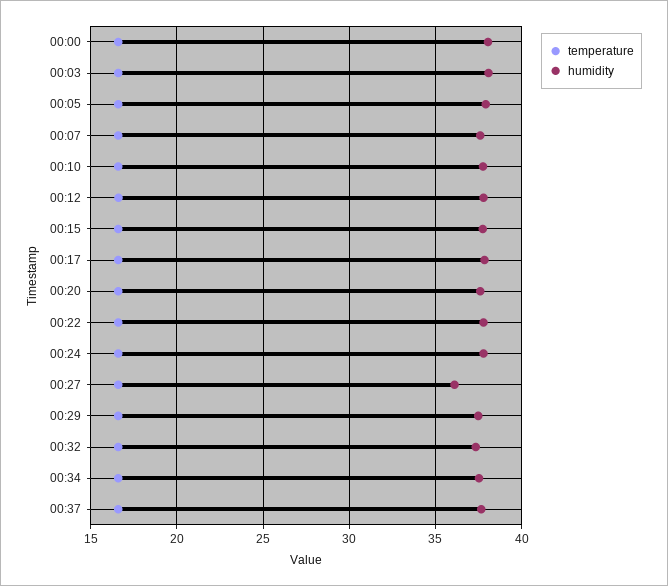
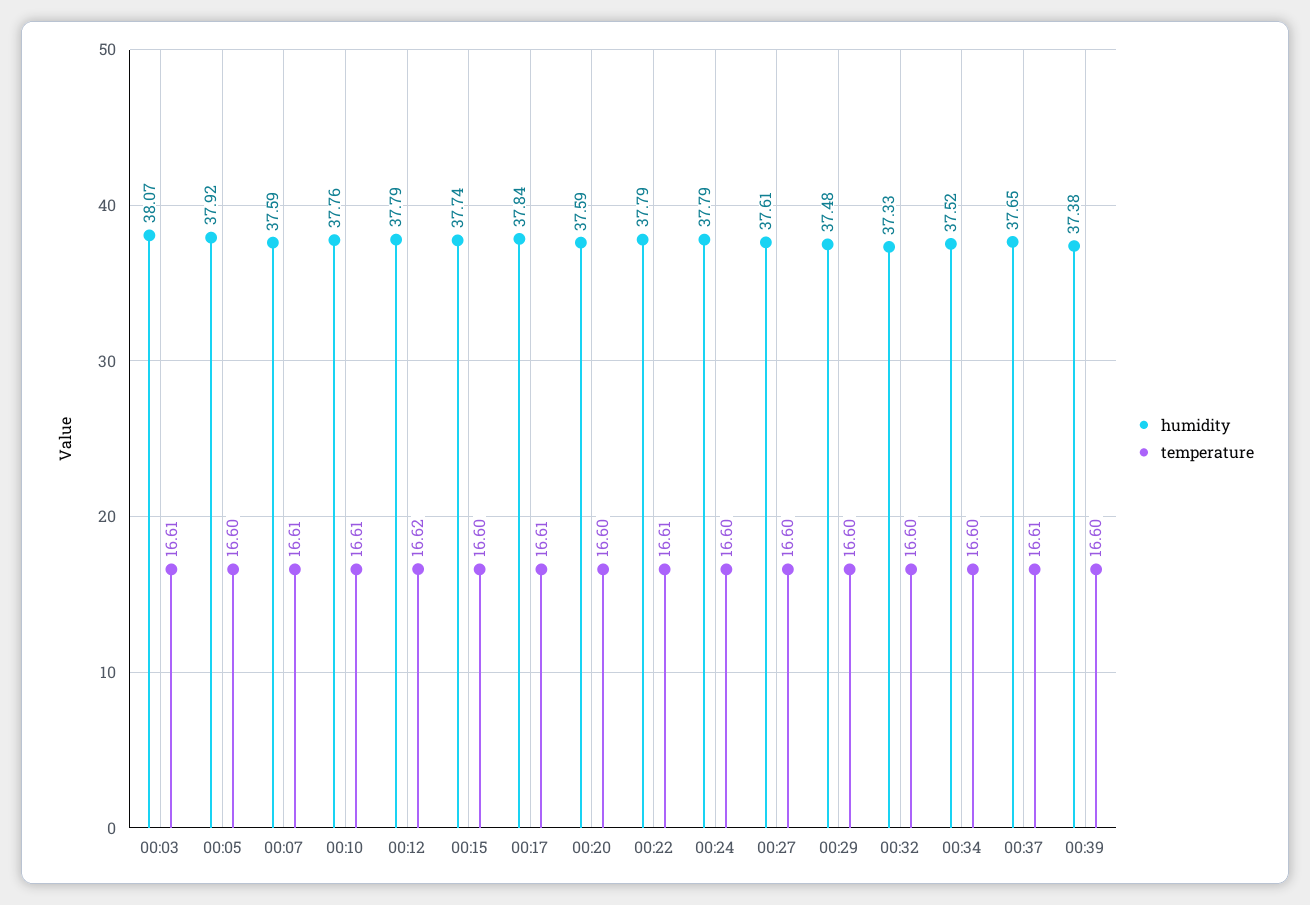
temperature, 00:00: 16.5 -> none
humidity, 00:00: 38 -> none
humidity, 00:27: 36 -> 37.61
humidity, 00:39: none -> 37.38
temperature, 00:39: none -> 16.6

